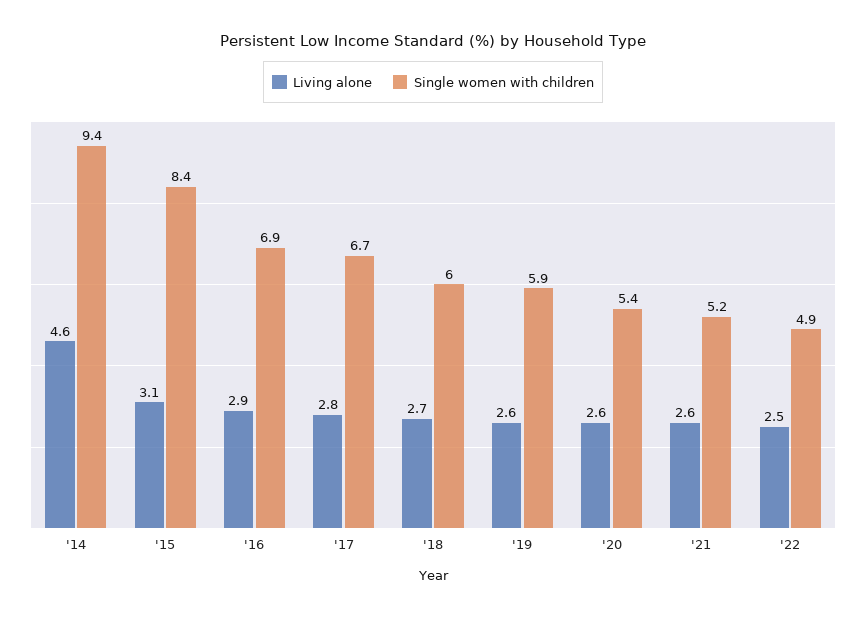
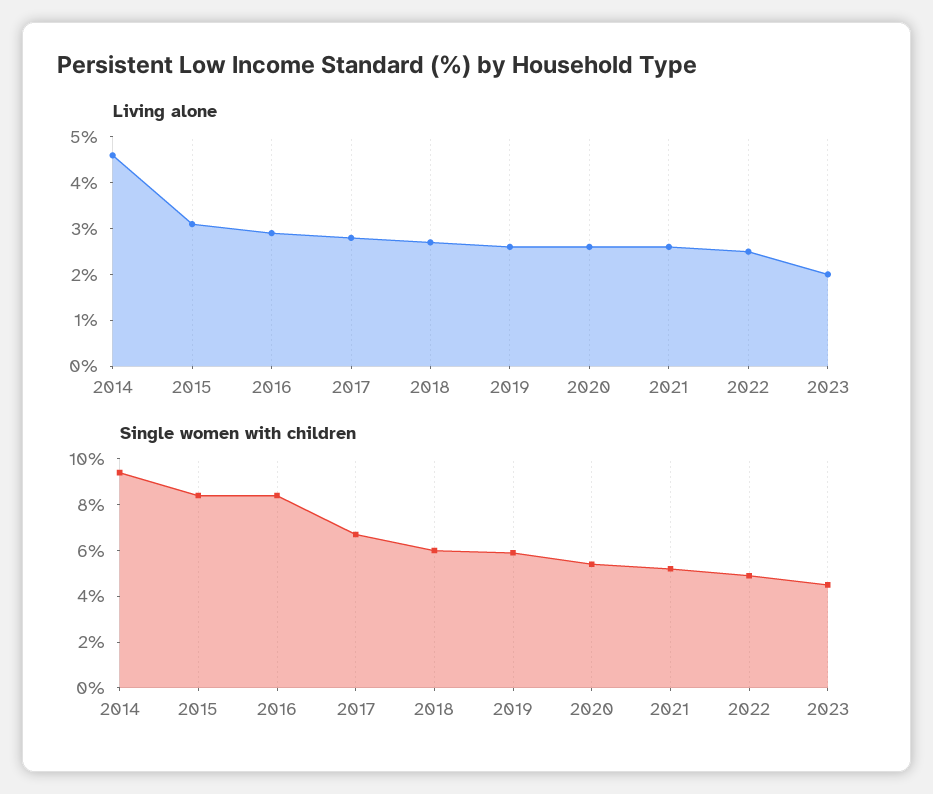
Single women with children, '16: 6.9 -> 8.5
Living alone, 2023: none -> 2
Single women with children, 2023: none -> 4.5

